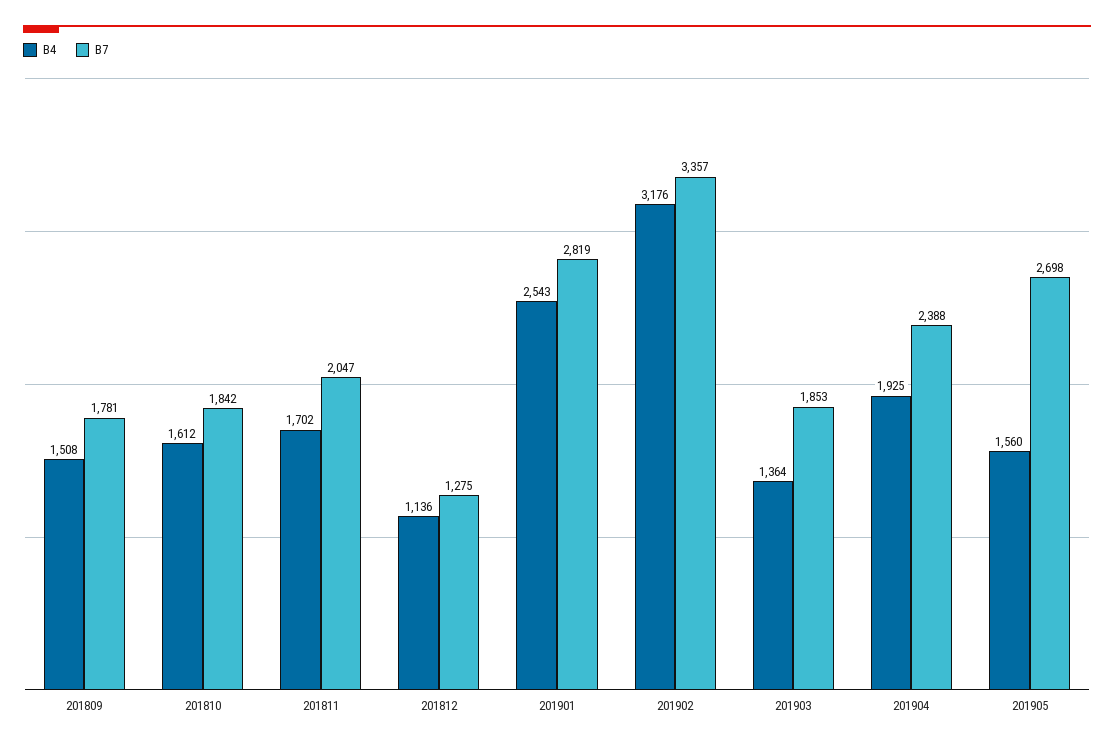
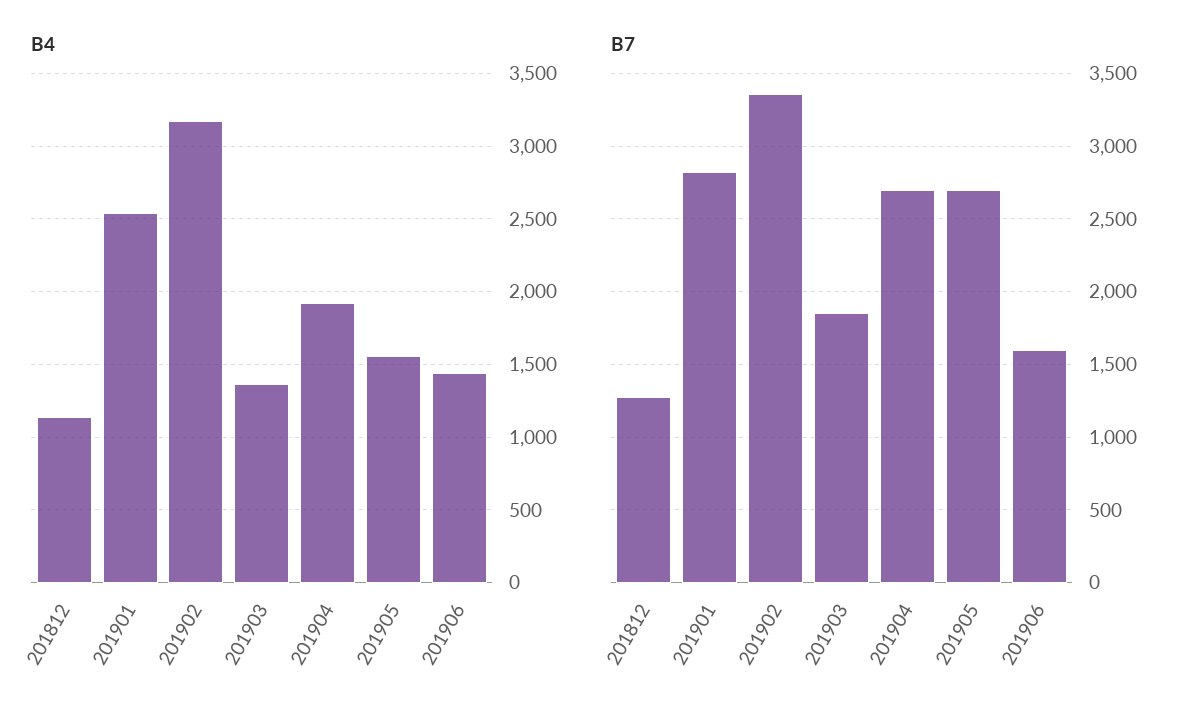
B4, 201809: 1508 -> none
B7, 201809: 1781 -> none
B4, 201810: 1612 -> none
B7, 201810: 1842 -> none
B4, 201811: 1702 -> none
B7, 201811: 2047 -> none
B7, 201904: 2388 -> 2700
B4, 201906: none -> 1450
B7, 201906: none -> 1600

